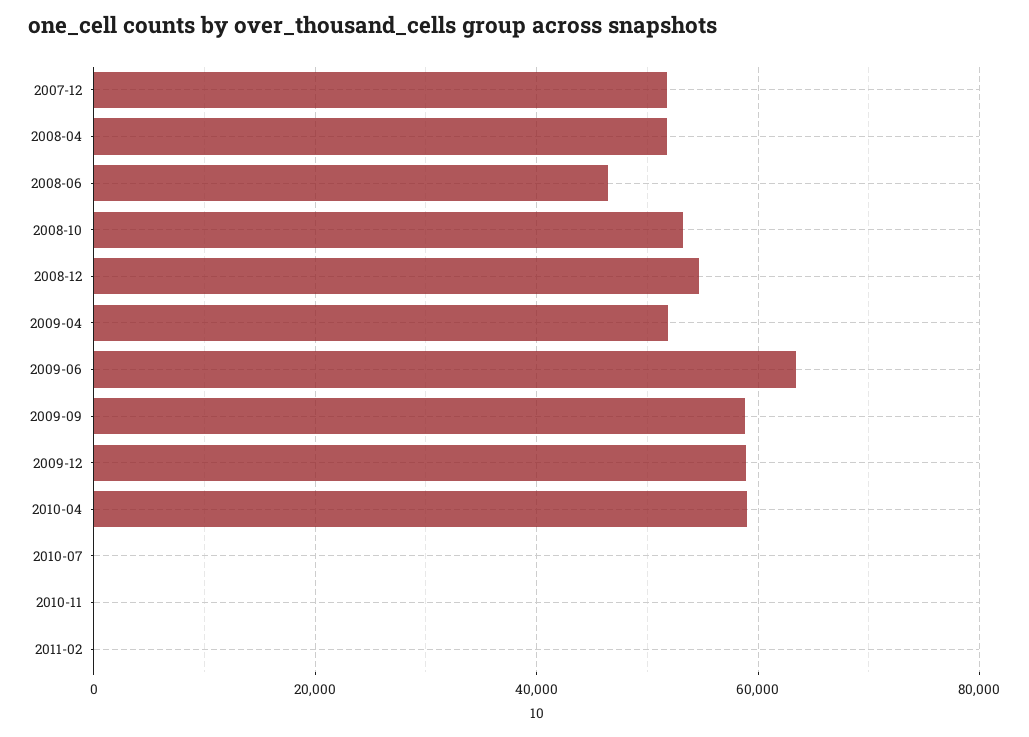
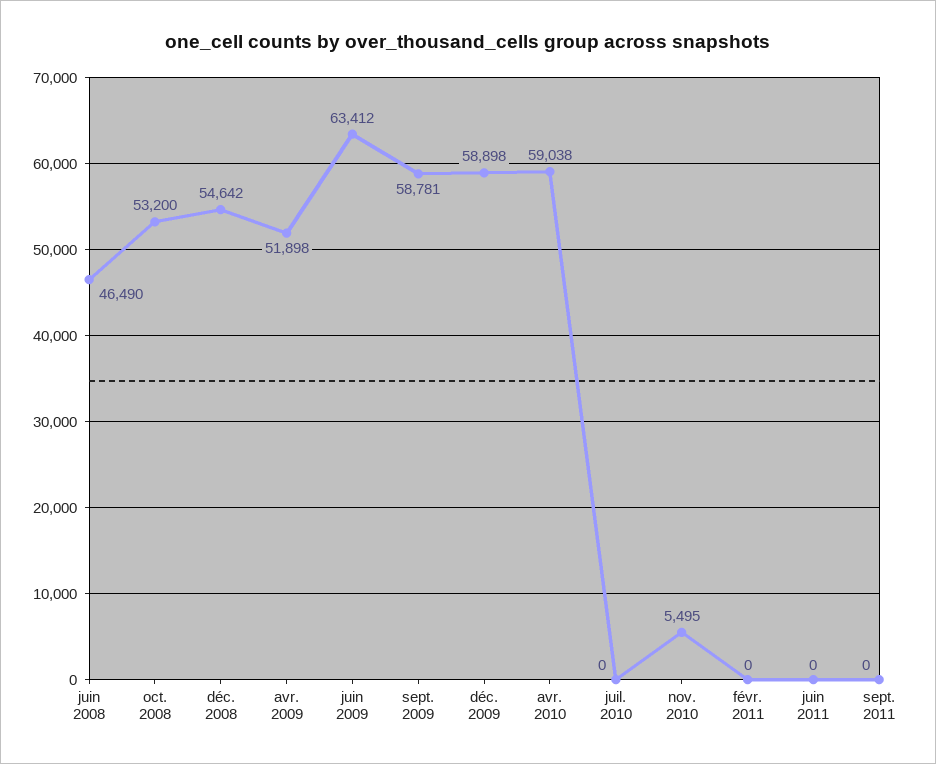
2007-12: 52000 -> none
2008-04: 52000 -> none
2010-11: 0 -> 5495
juin 2011: none -> 0
sept. 2011: none -> 0

